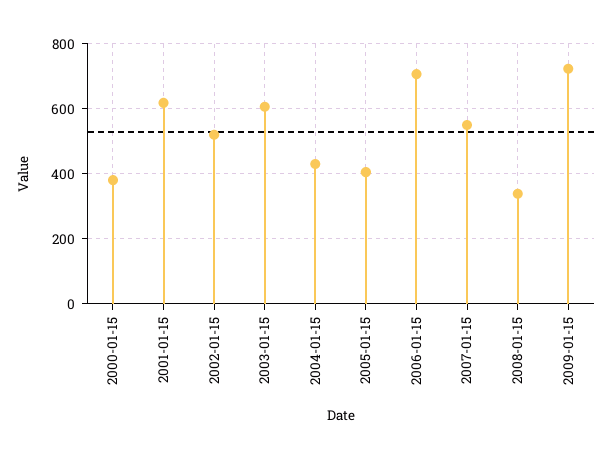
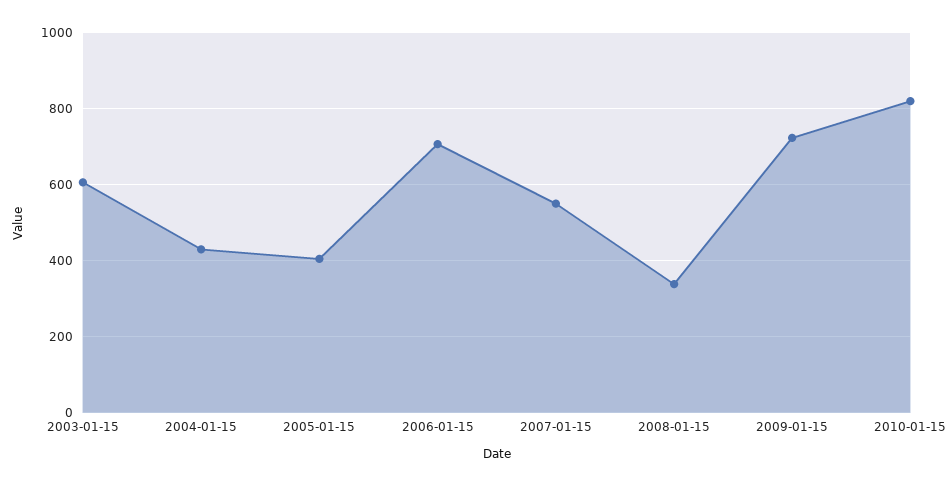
2000-01-15: 380 -> none
2001-01-15: 620 -> none
2002-01-15: 520 -> none
2010-01-15: none -> 820

